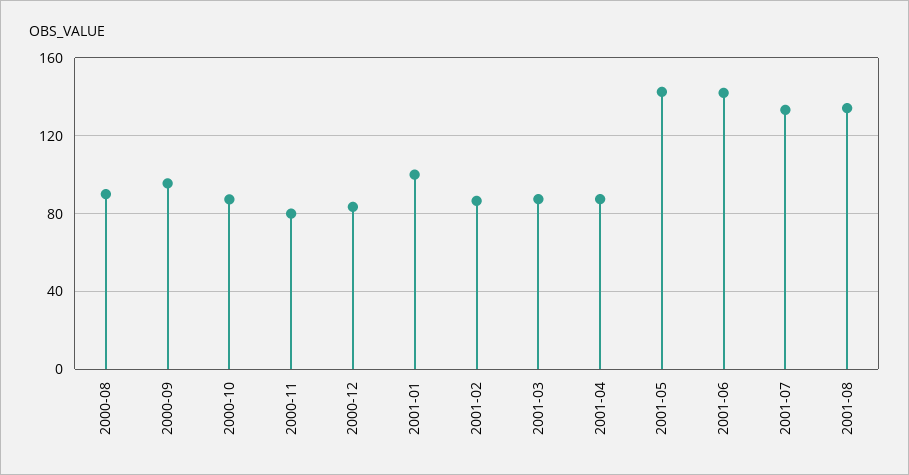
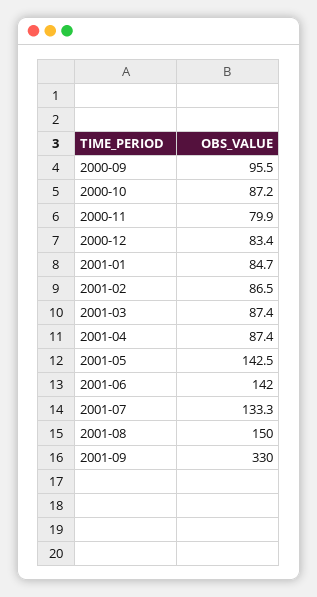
2000-08: 90 -> none
2001-01: 100 -> 84.7
2001-08: 135 -> 150
2001-09: none -> 330

